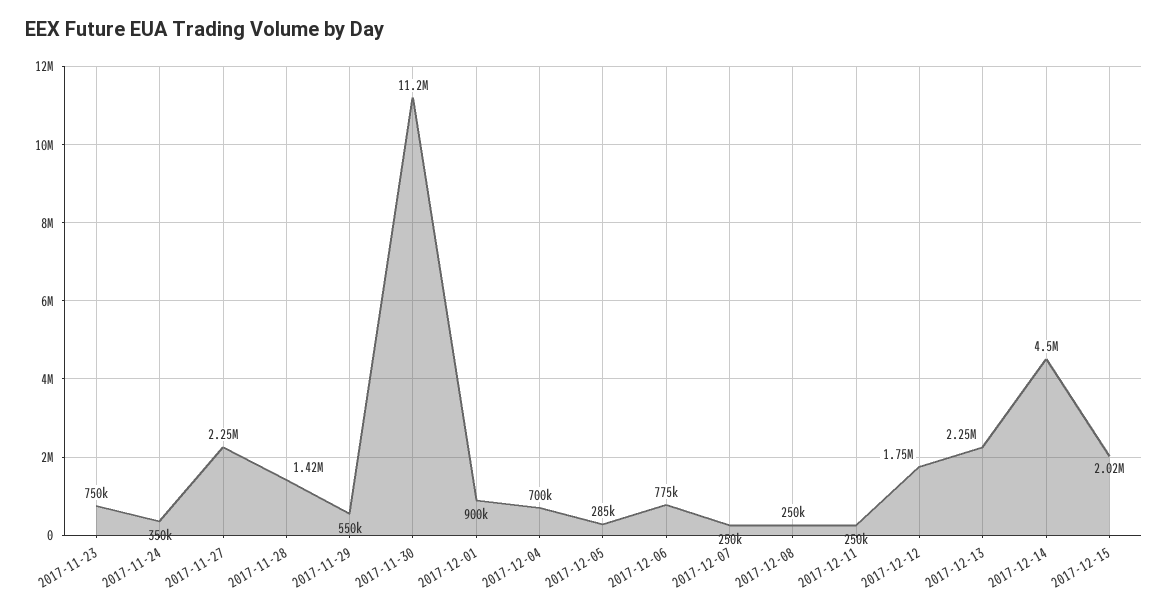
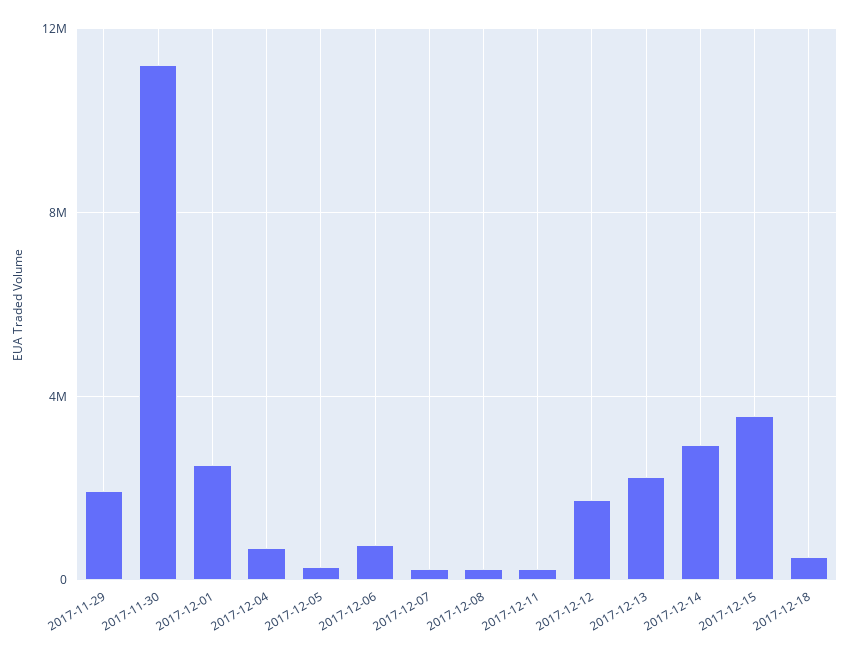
2017-11-23: 750000 -> none
2017-11-24: 350000 -> none
2017-11-27: 2250000 -> none
2017-11-28: 1420000 -> none
2017-11-29: 550000 -> 2000000
2017-12-01: 900000 -> 2500000
2017-12-14: 4500000 -> 3000000
2017-12-15: 2020000 -> 3500000
2017-12-18: none -> 500000

